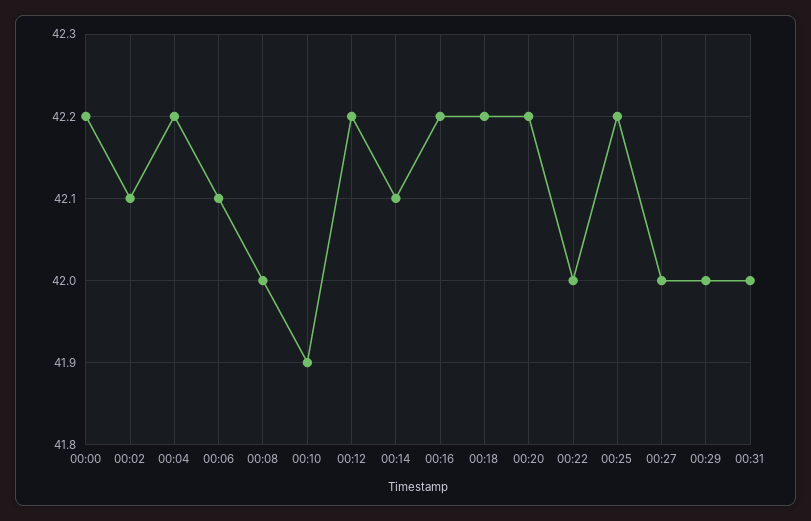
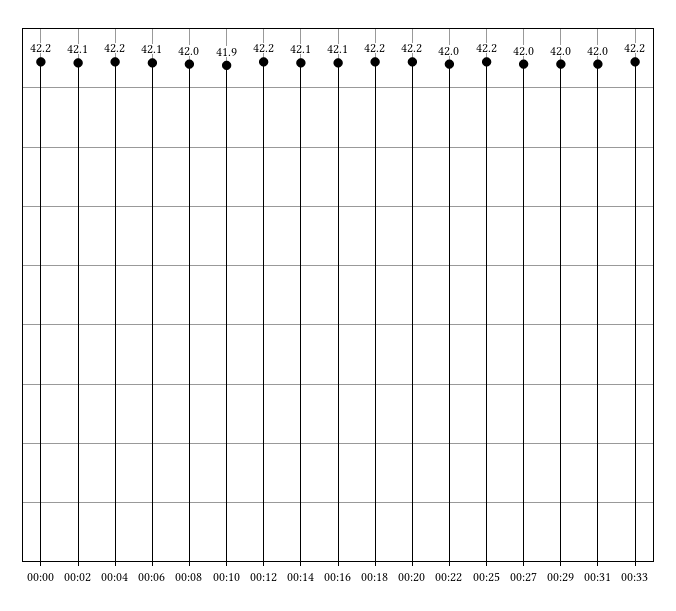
00:16: 42.2 -> 42.1
00:33: none -> 42.2

